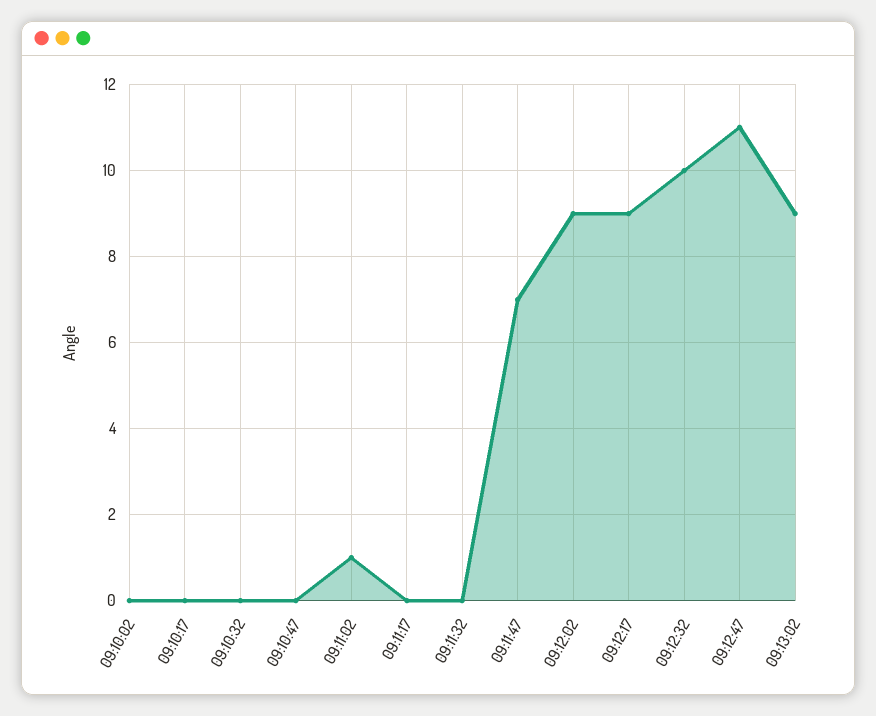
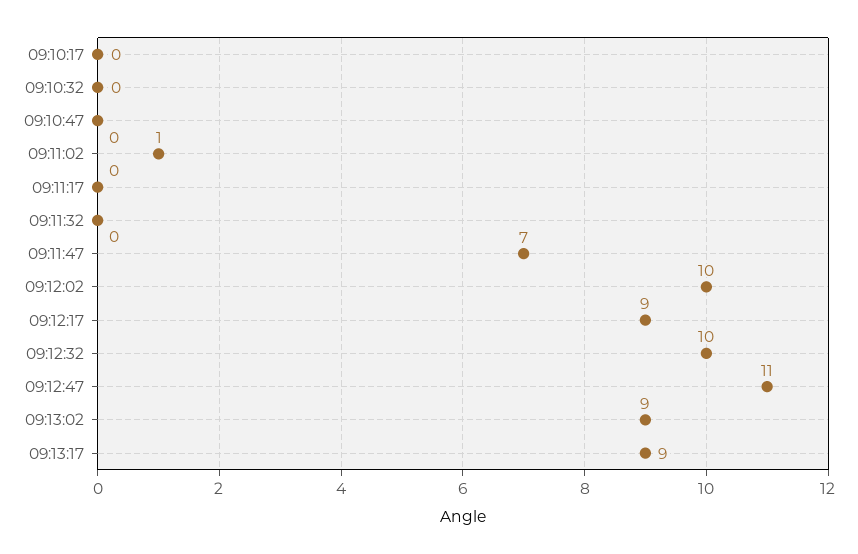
09:10:02: 0 -> none
09:12:02: 9 -> 10
09:13:17: none -> 9

